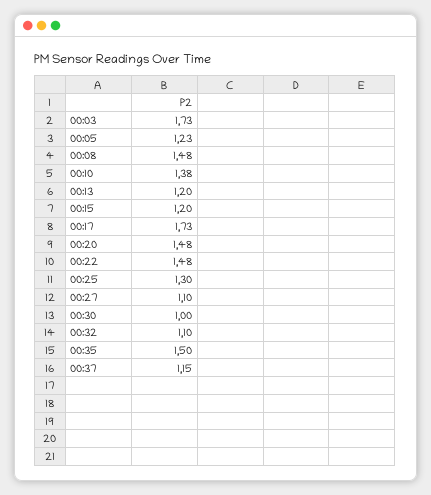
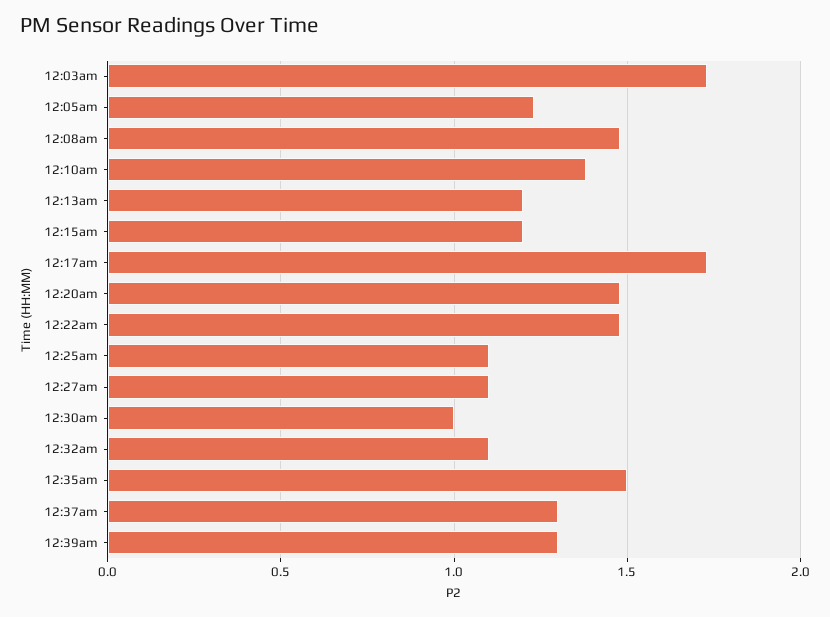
00:25: 1.3 -> 1.1
00:37: 1.15 -> 1.3
12:39am: none -> 1.3

